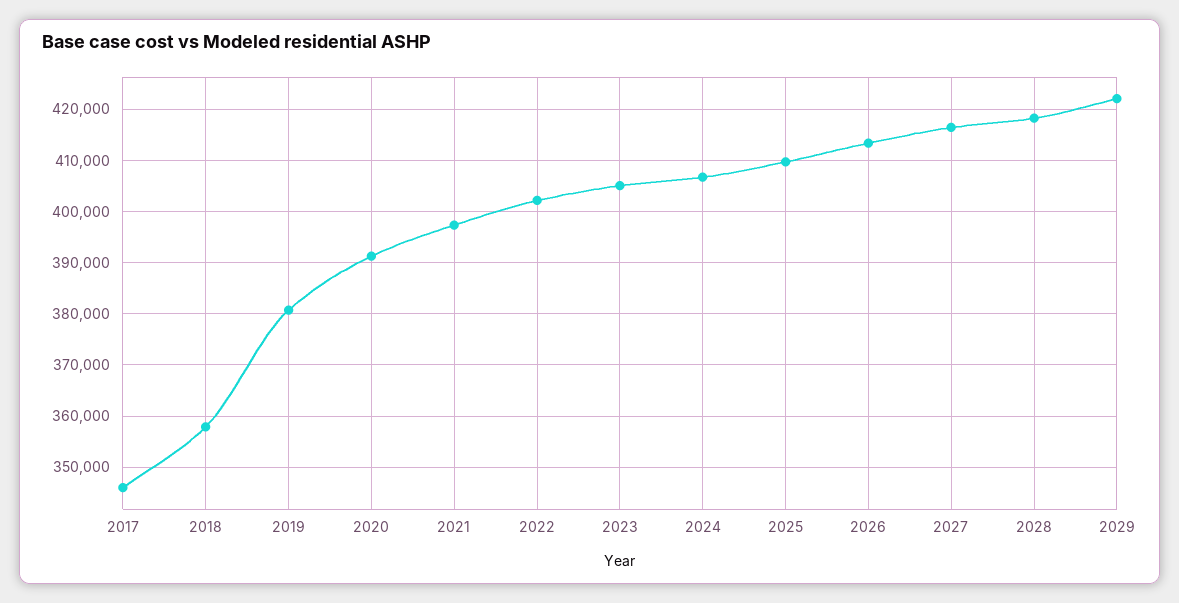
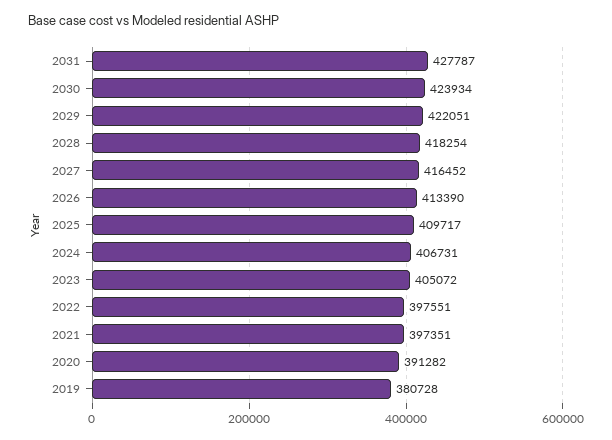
2017: 346000 -> none
2018: 358000 -> none
2022: 402000 -> 397551
2031: none -> 427787
2030: none -> 423934

